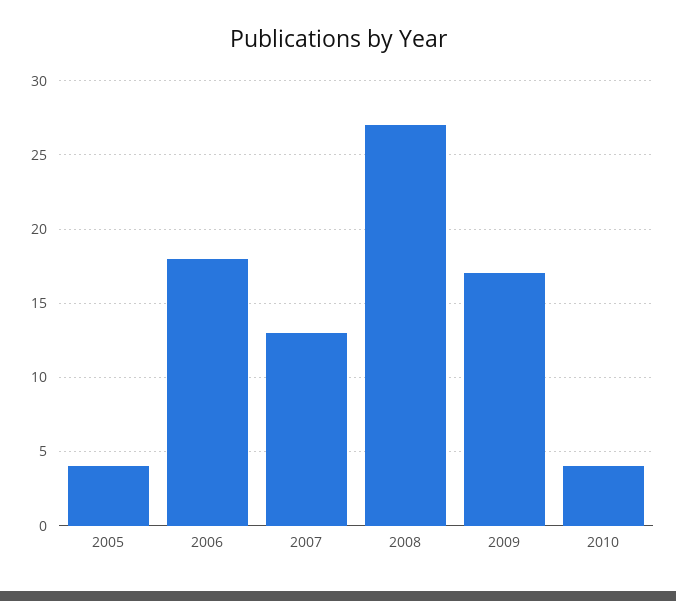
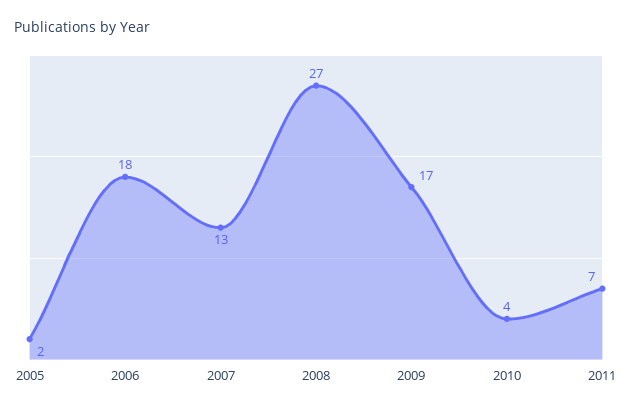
2005: 4 -> 2
2011: none -> 7

